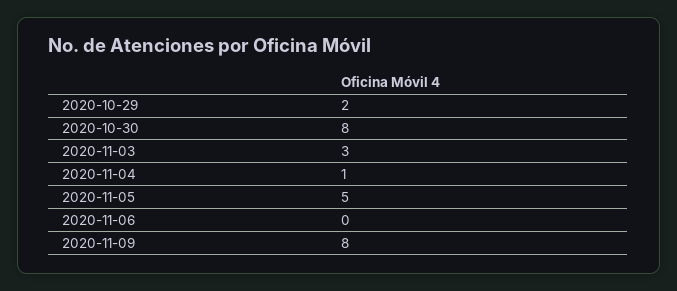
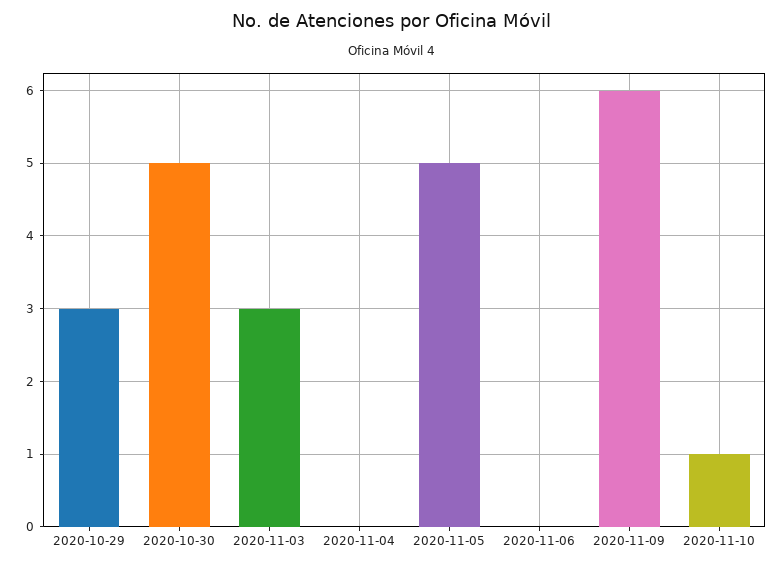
2020-10-29: 2 -> 3
2020-10-30: 8 -> 5
2020-11-04: 1 -> 0
2020-11-09: 8 -> 6
2020-11-10: none -> 1

